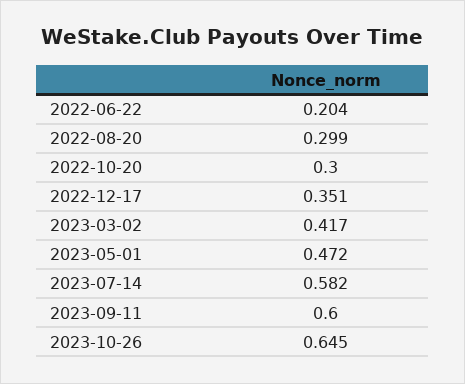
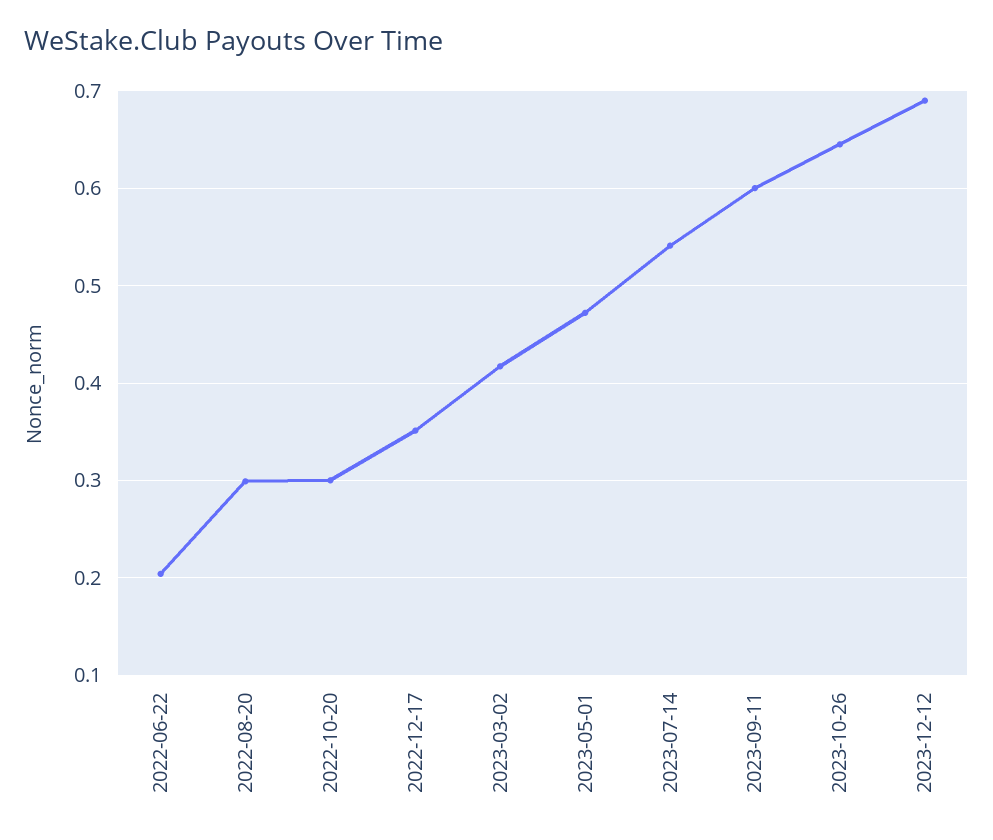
2023-07-14: 0.582 -> 0.54
2023-12-12: none -> 0.69

